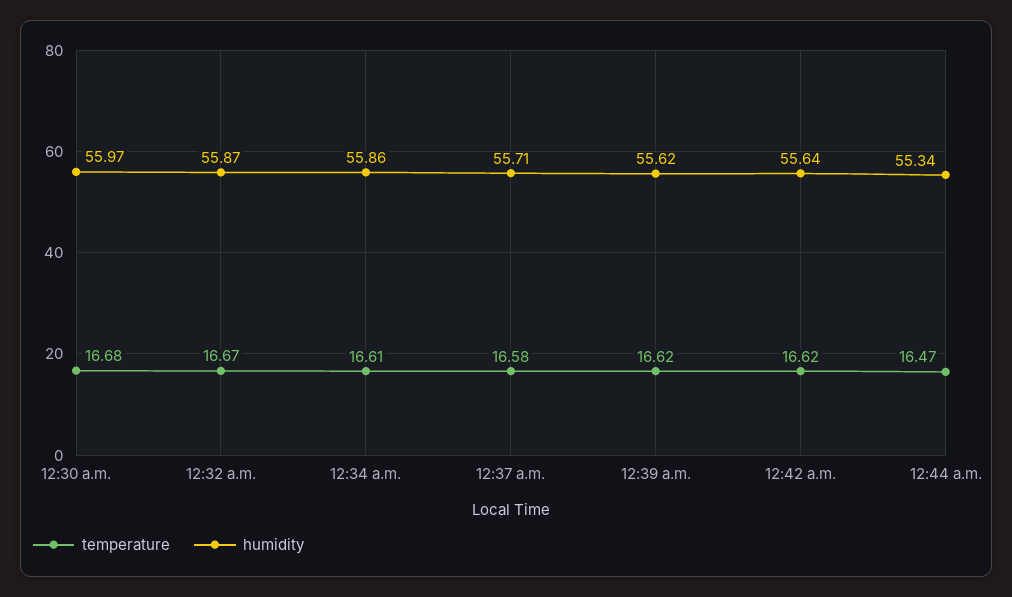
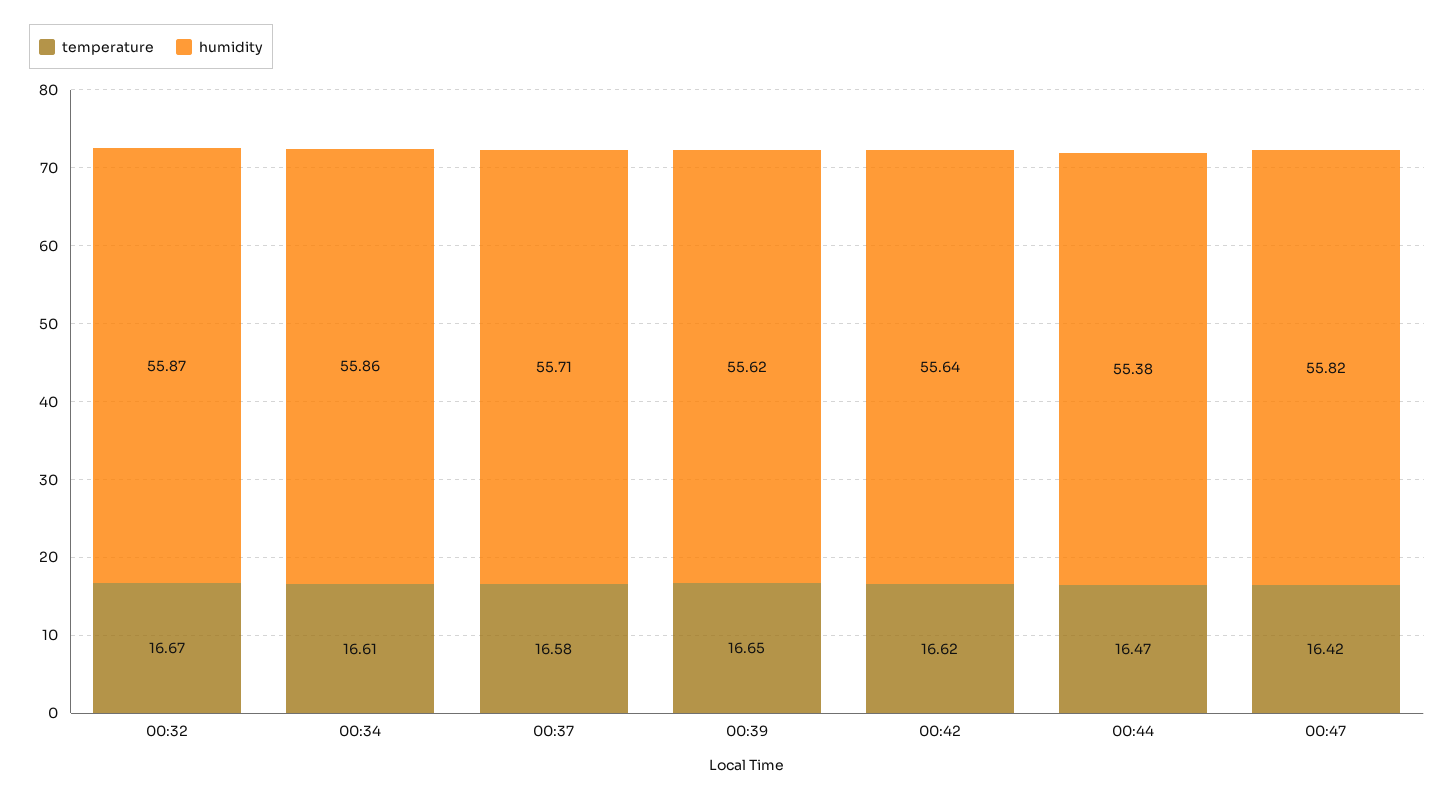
temperature, 12:30 a.m.: 16.68 -> none
humidity, 12:30 a.m.: 55.97 -> none
temperature, 12:39 a.m.: 16.62 -> 16.65
humidity, 12:44 a.m.: 55.34 -> 55.38
temperature, 00:47: none -> 16.42
humidity, 00:47: none -> 55.82

